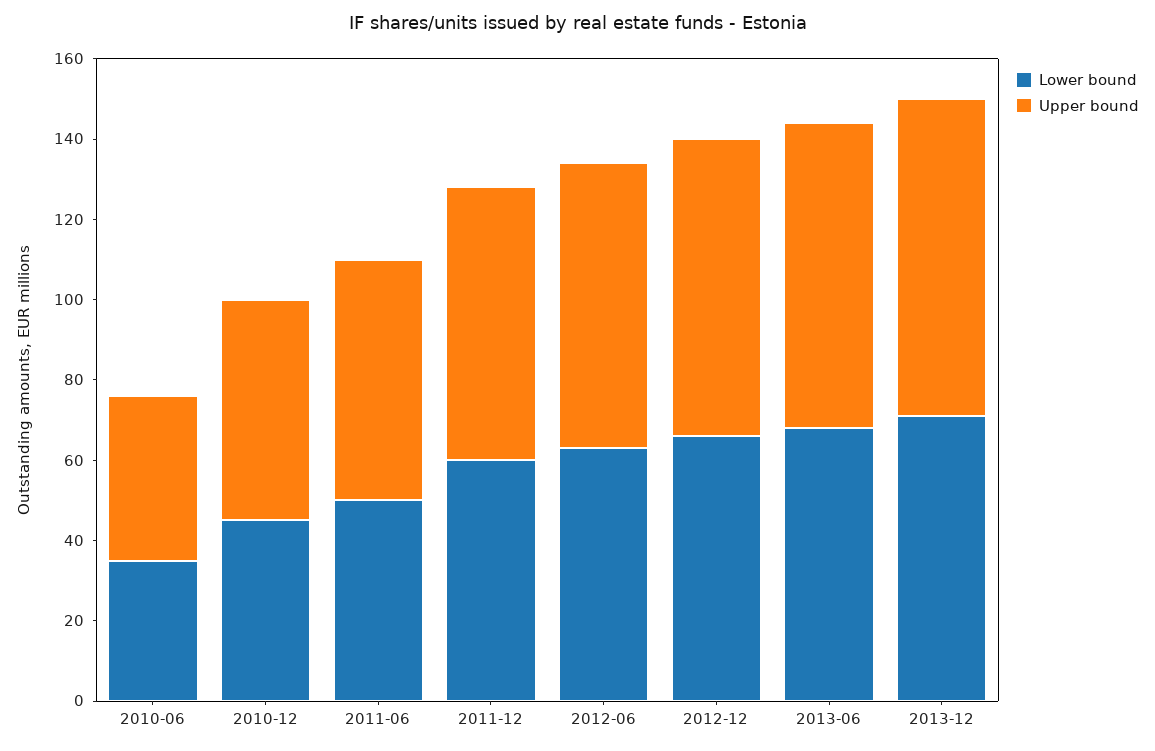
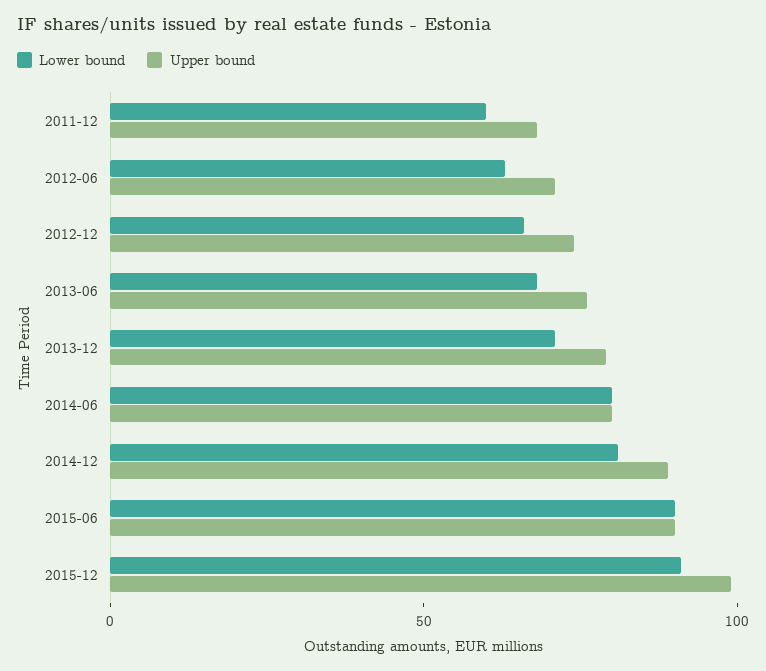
Lower bound, 2010-06: 35 -> none
Upper bound, 2010-06: 40 -> none
Lower bound, 2010-12: 45 -> none
Upper bound, 2010-12: 55 -> none
Lower bound, 2011-06: 50 -> none
Upper bound, 2011-06: 60 -> none
Lower bound, 2014-06: none -> 80
Upper bound, 2014-06: none -> 80
Lower bound, 2014-12: none -> 80
Upper bound, 2014-12: none -> 90
Lower bound, 2015-06: none -> 90
Upper bound, 2015-06: none -> 90
Lower bound, 2015-12: none -> 90
Upper bound, 2015-12: none -> 100

